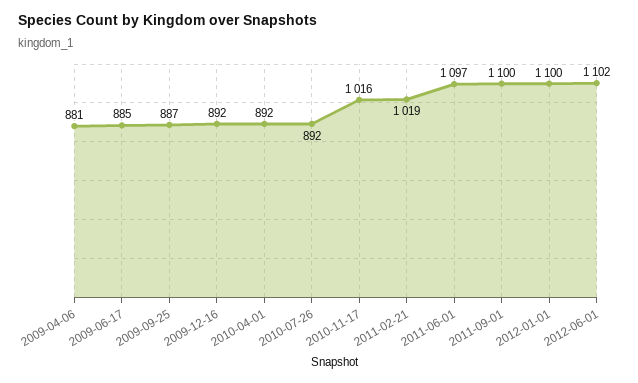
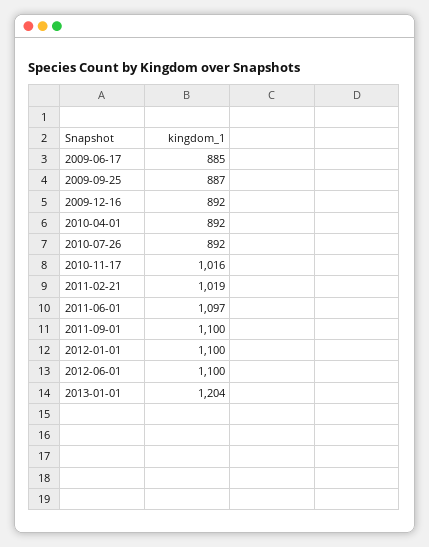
2009-04-06: 881 -> none
2012-06-01: 1102 -> 1100
2013-01-01: none -> 1204

